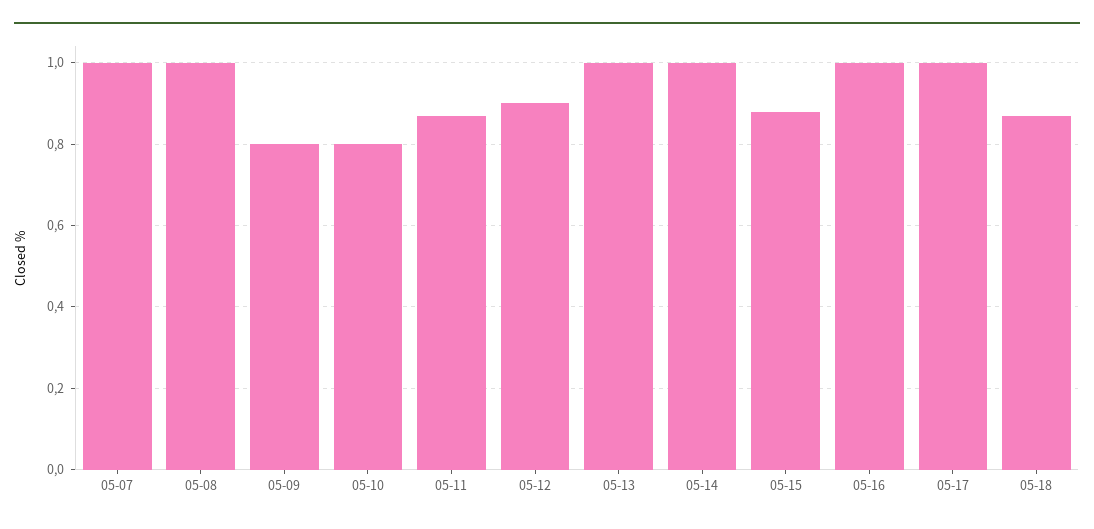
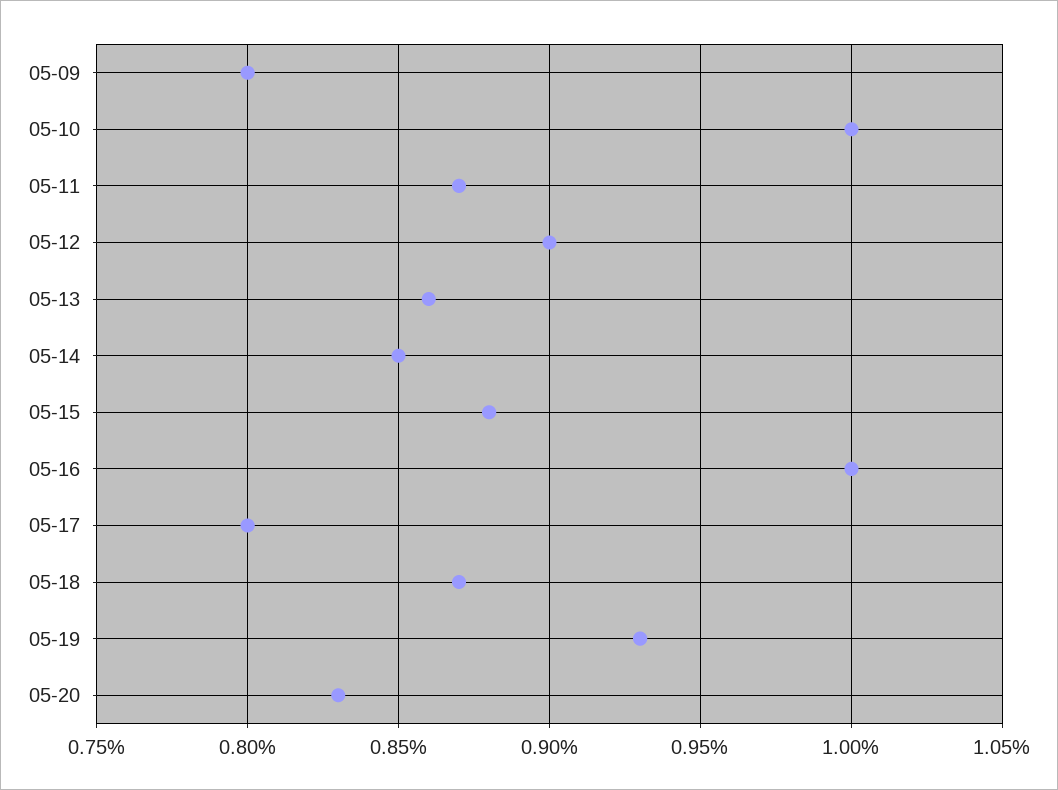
05-07: 1 -> none
05-08: 1 -> none
05-10: 0.8 -> 1
05-13: 1 -> 0.86
05-14: 1 -> 0.85
05-17: 1 -> 0.8
05-19: none -> 0.93
05-20: none -> 0.83

